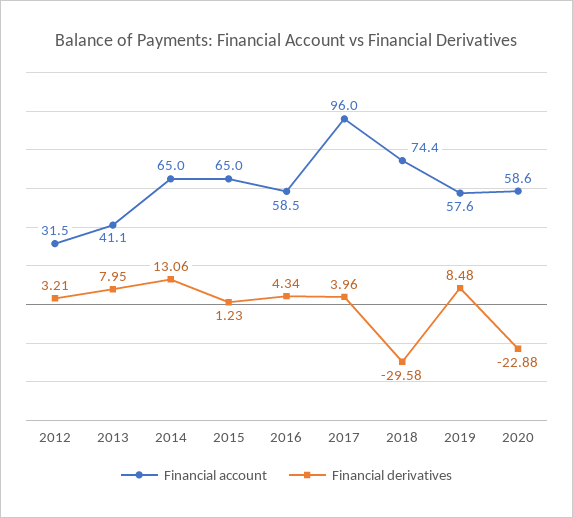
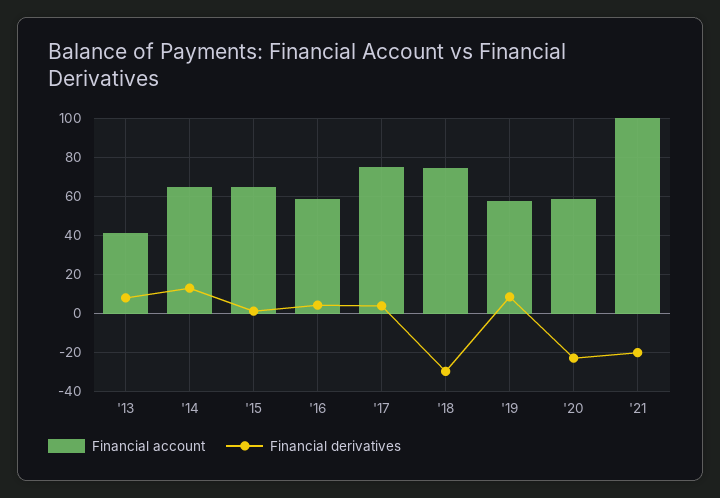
Financial account, 2012: 31.5 -> none
Financial derivatives, 2012: 3.21 -> none
Financial account, 2017: 96 -> 75
Financial account, '21: none -> 100
Financial derivatives, '21: none -> -20

